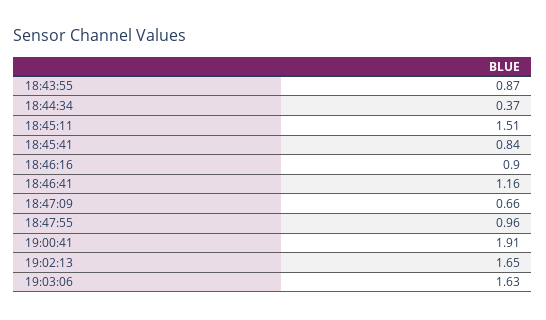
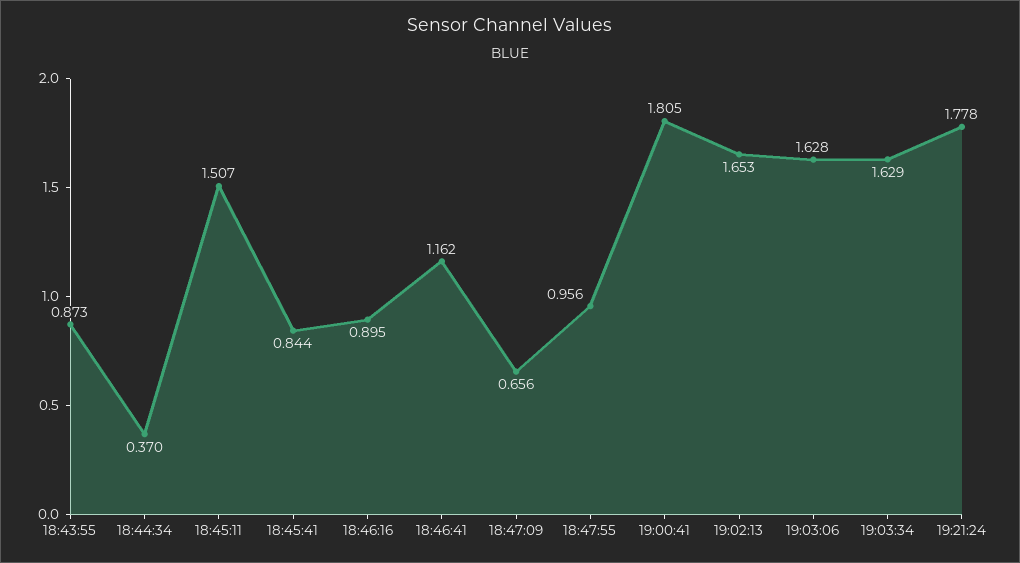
19:00:41: 1.91 -> 1.805
19:03:34: none -> 1.629
19:21:24: none -> 1.778

